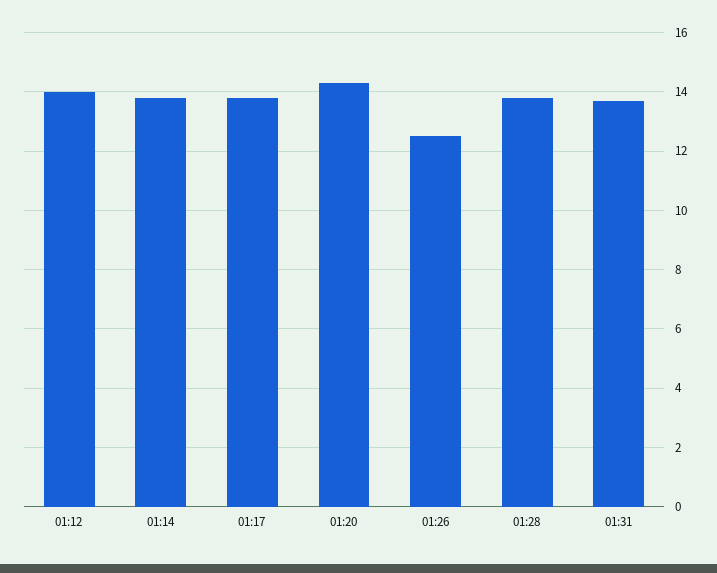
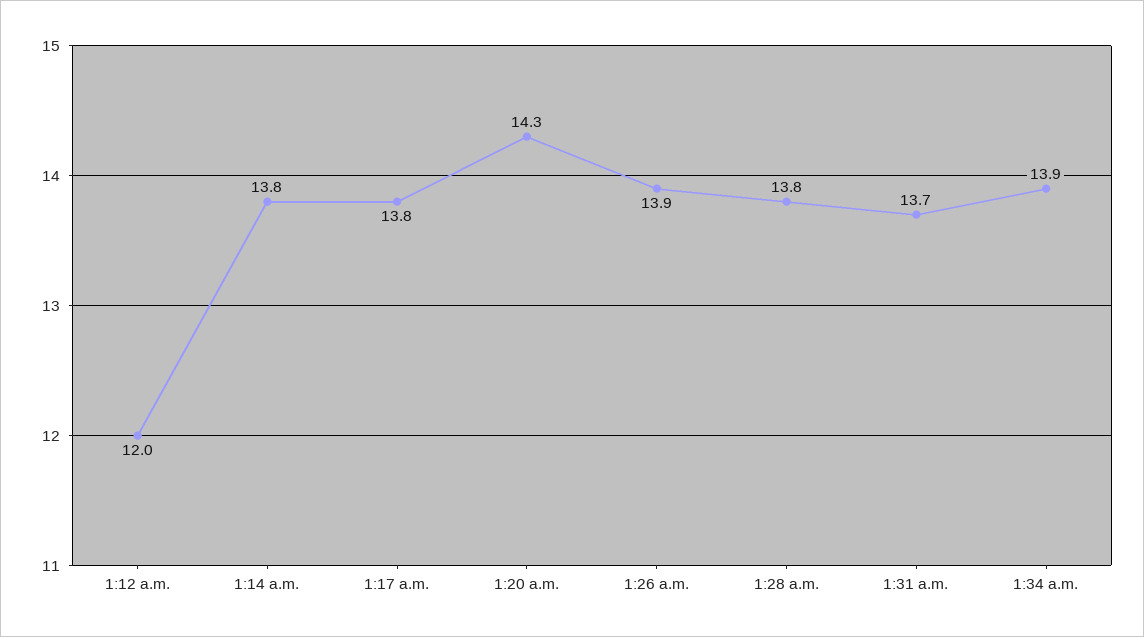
01:12: 14 -> 12
01:26: 12.5 -> 13.9
1:34 a.m.: none -> 13.9

